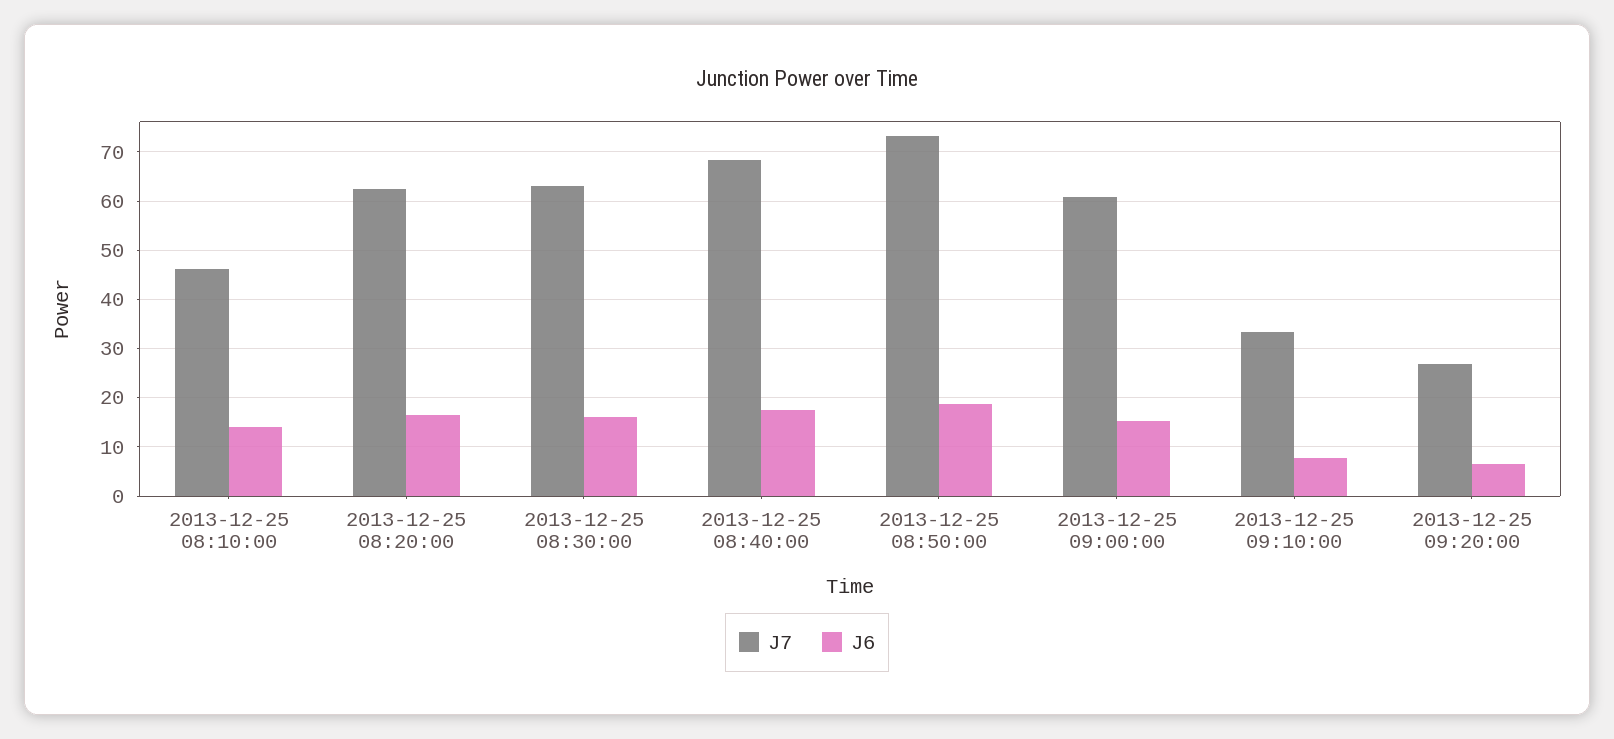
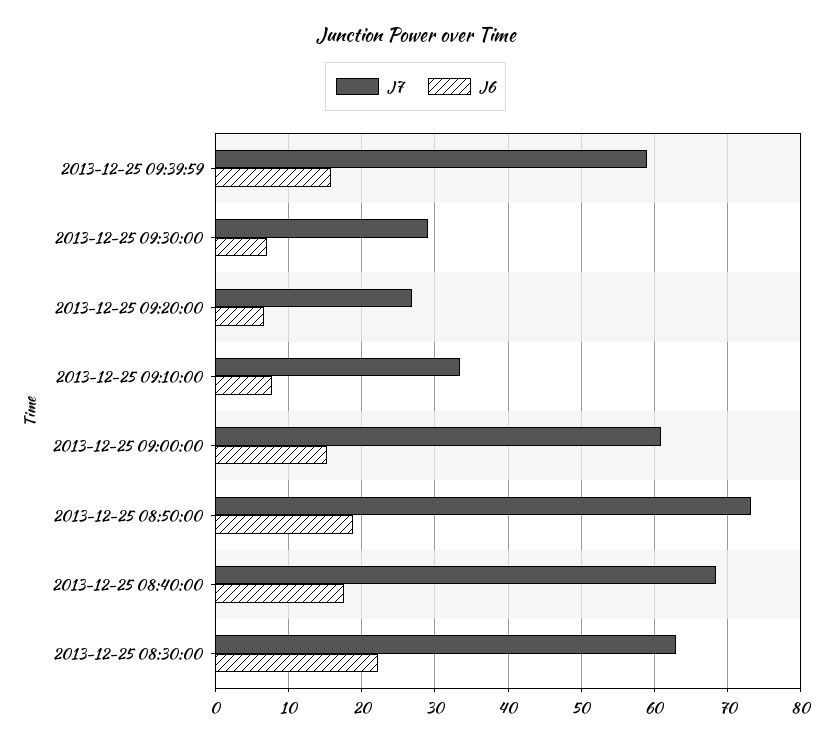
J7, 2013-12-25 08:10:00: 46 -> none
J6, 2013-12-25 08:10:00: 14 -> none
J7, 2013-12-25 08:20:00: 62 -> none
J6, 2013-12-25 08:20:00: 16 -> none
J6, 2013-12-25 08:30:00: 16 -> 22
J7, 2013-12-25 09:39:59: none -> 59
J6, 2013-12-25 09:39:59: none -> 16
J7, 2013-12-25 09:30:00: none -> 29
J6, 2013-12-25 09:30:00: none -> 7

